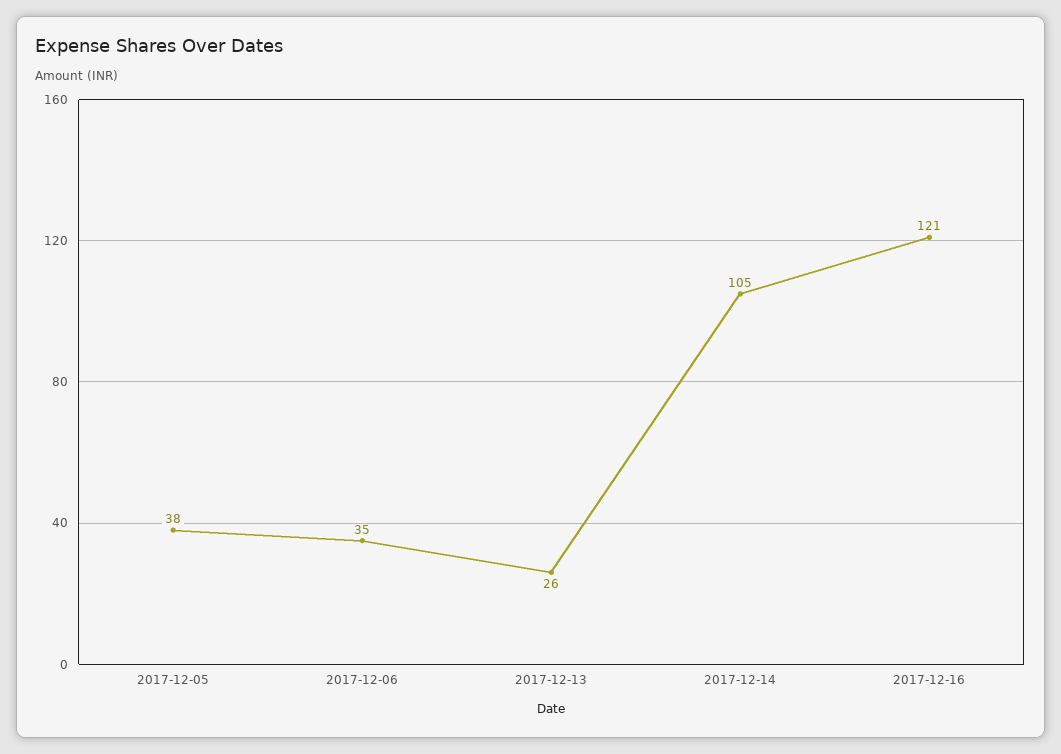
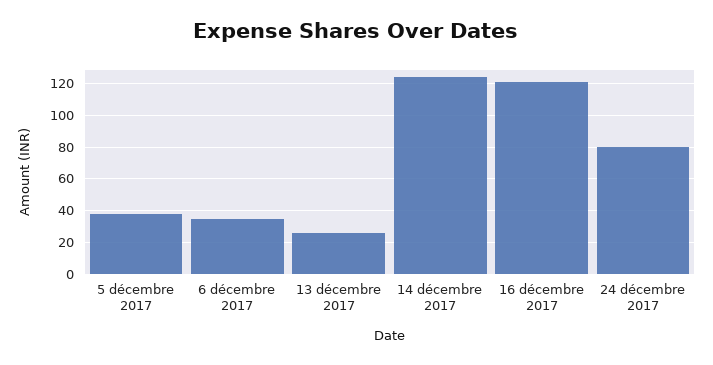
2017-12-14: 105 -> 125
24 décembre 2017: none -> 80

